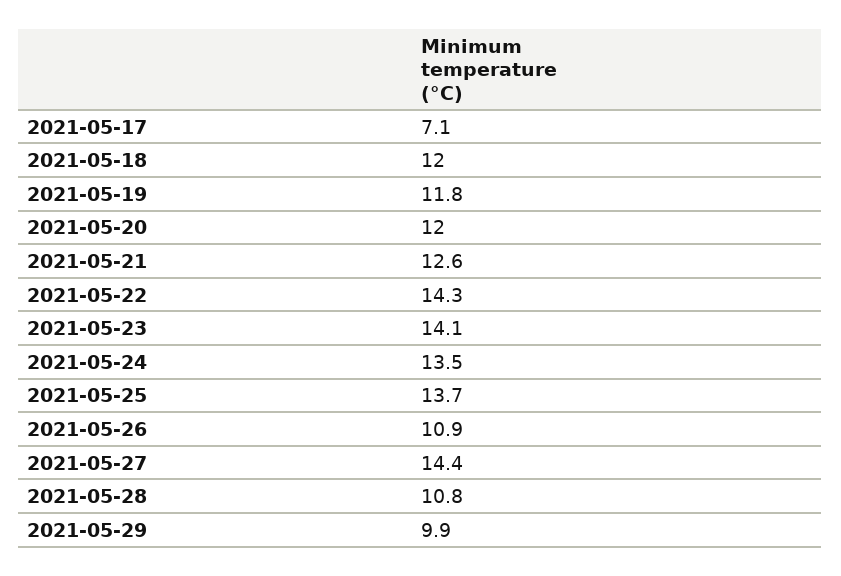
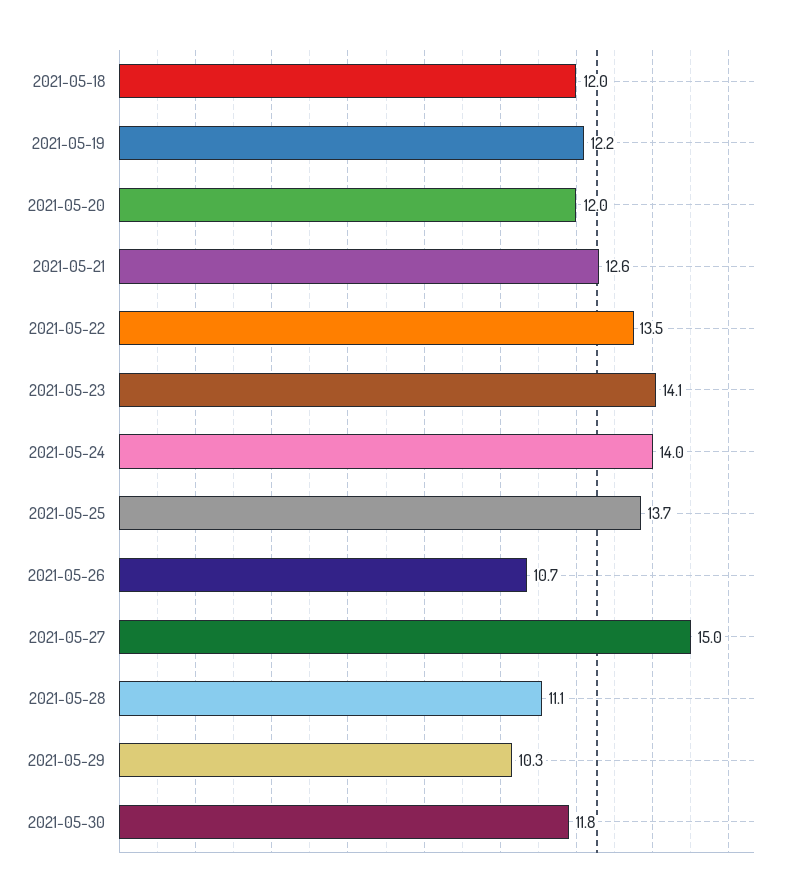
2021-05-17: 7.1 -> none
2021-05-19: 11.8 -> 12.2
2021-05-22: 14.3 -> 13.5
2021-05-24: 13.5 -> 14
2021-05-26: 10.9 -> 10.7
2021-05-27: 14.4 -> 15
2021-05-28: 10.8 -> 11.1
2021-05-29: 9.9 -> 10.3
2021-05-30: none -> 11.8

